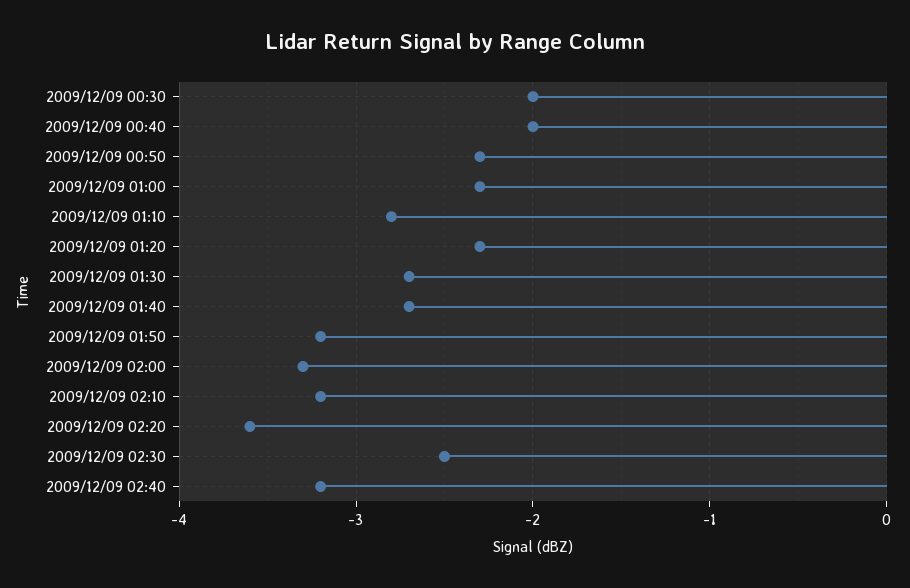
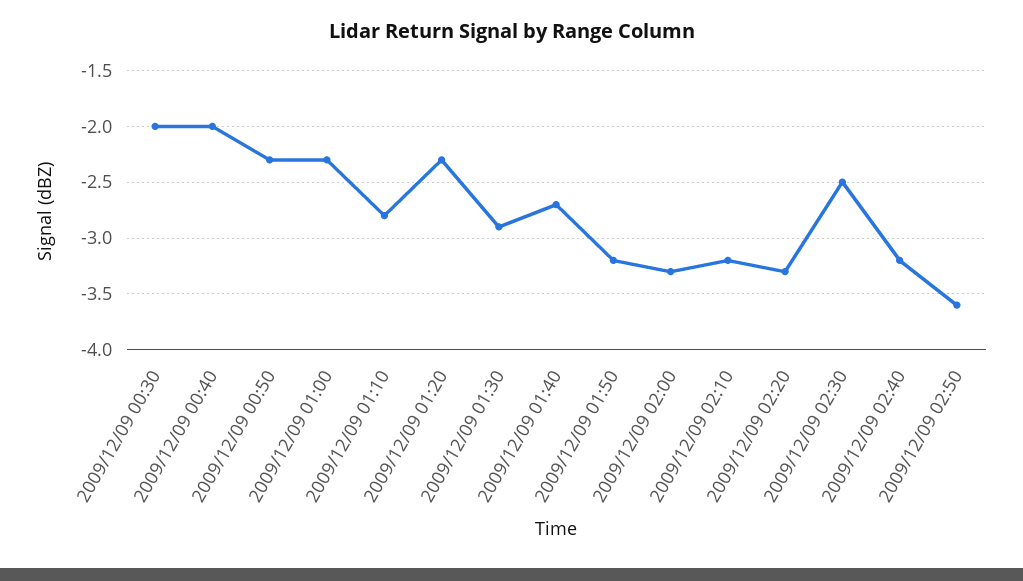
2009/12/09 01:30: -2.7 -> -2.9
2009/12/09 02:20: -3.6 -> -3.3
2009/12/09 02:50: none -> -3.6

